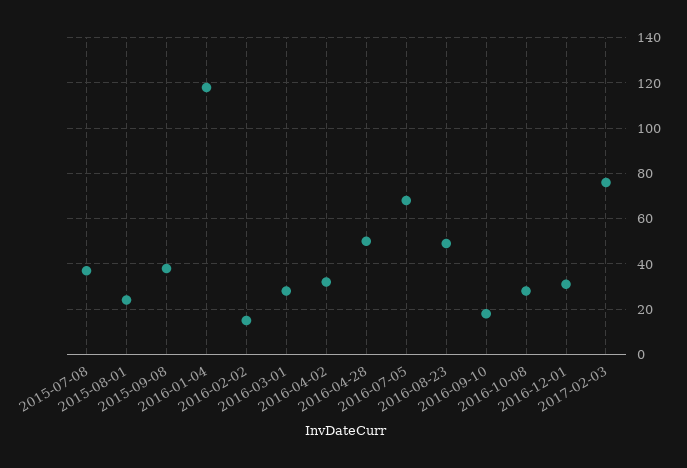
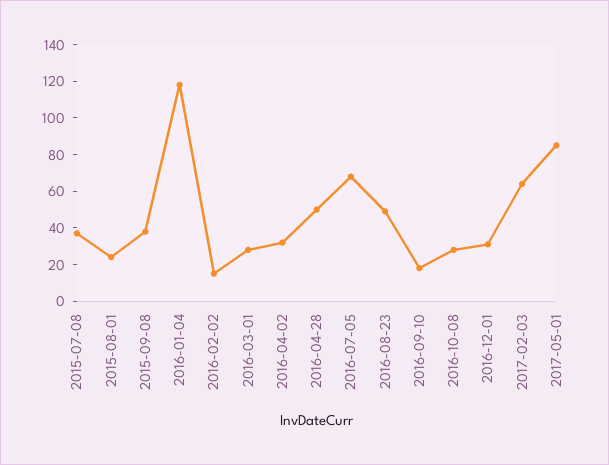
2017-02-03: 75 -> 65
2017-05-01: none -> 85

